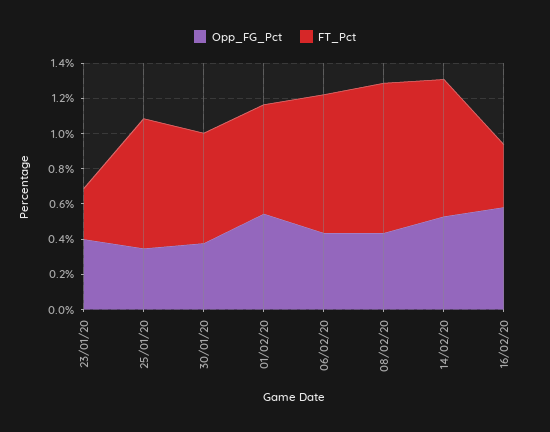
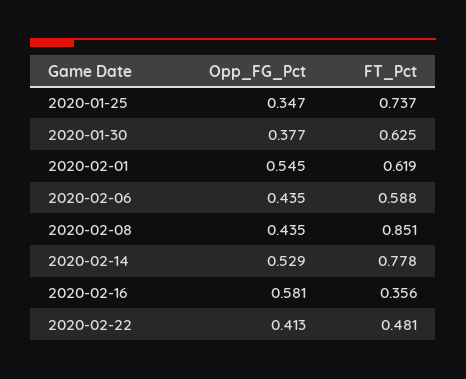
Opp_FG_Pct, 23/01/20: 0.4 -> none
FT_Pct, 23/01/20: 0.3 -> none
FT_Pct, 06/02/20: 0.8 -> 0.588
Opp_FG_Pct, 2020-02-22: none -> 0.413
FT_Pct, 2020-02-22: none -> 0.481

